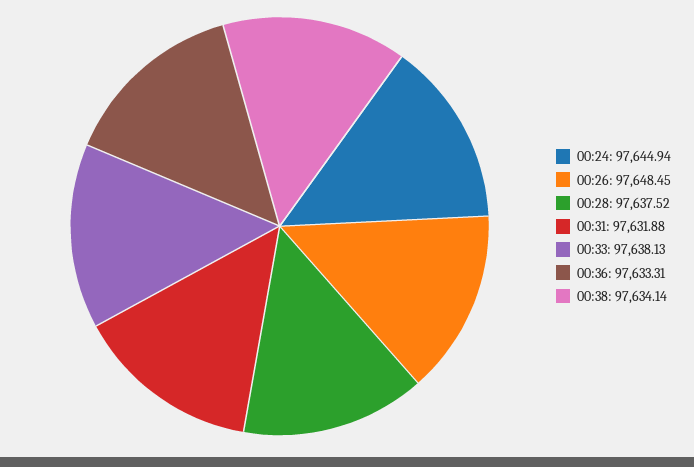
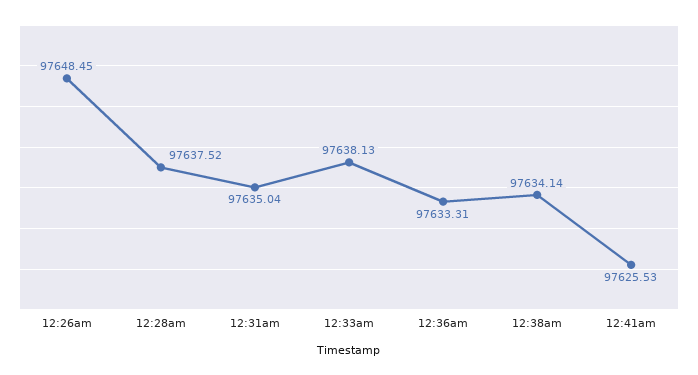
00:24: 97644.94 -> none
00:31: 97631.88 -> 97635.04
12:41am: none -> 97625.53

